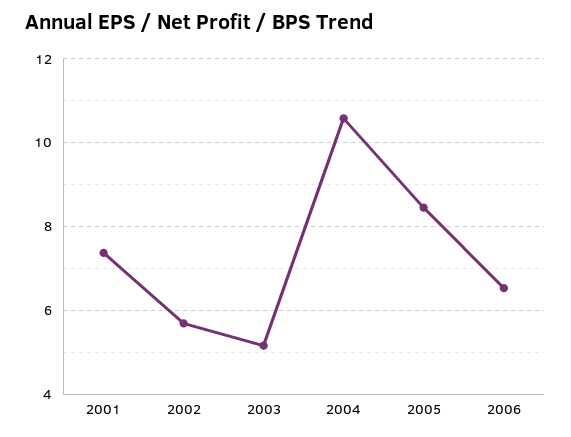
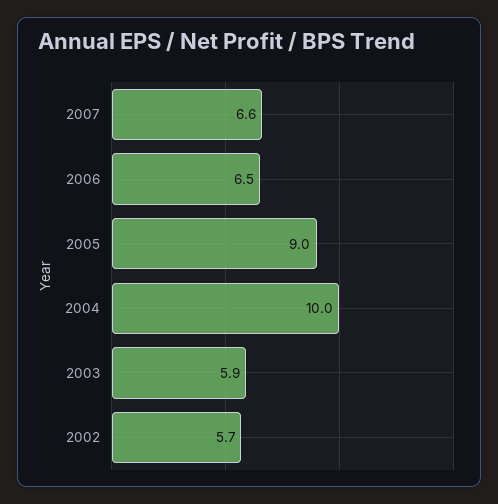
2001: 7.4 -> none
2003: 5.2 -> 5.9
2004: 10.6 -> 10
2005: 8.4 -> 9
2007: none -> 6.6

